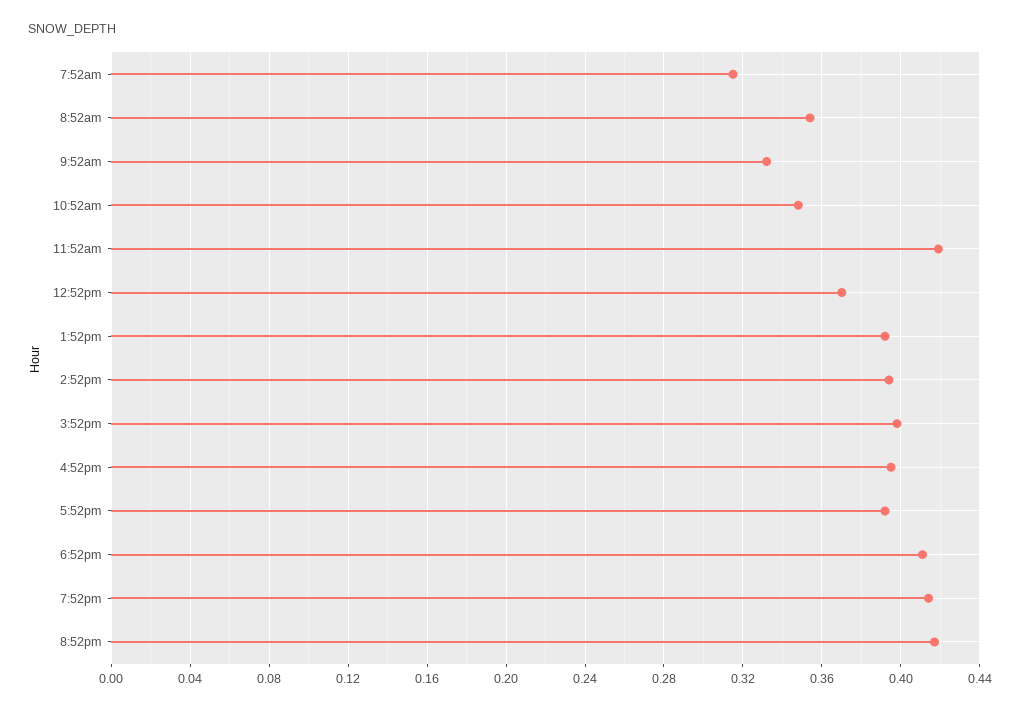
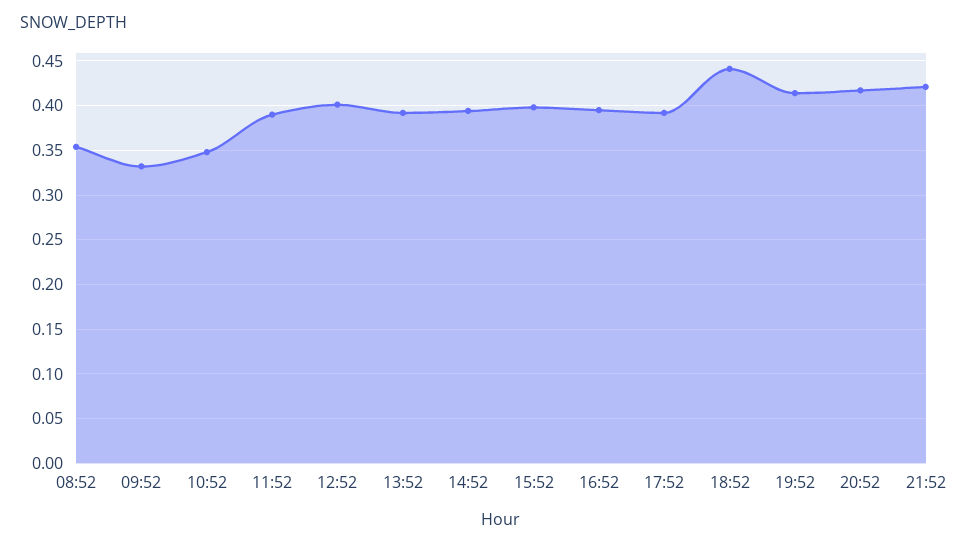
7:52am: 0.315 -> none
11:52am: 0.42 -> 0.39
12:52pm: 0.37 -> 0.4
6:52pm: 0.41 -> 0.44
21:52: none -> 0.42

